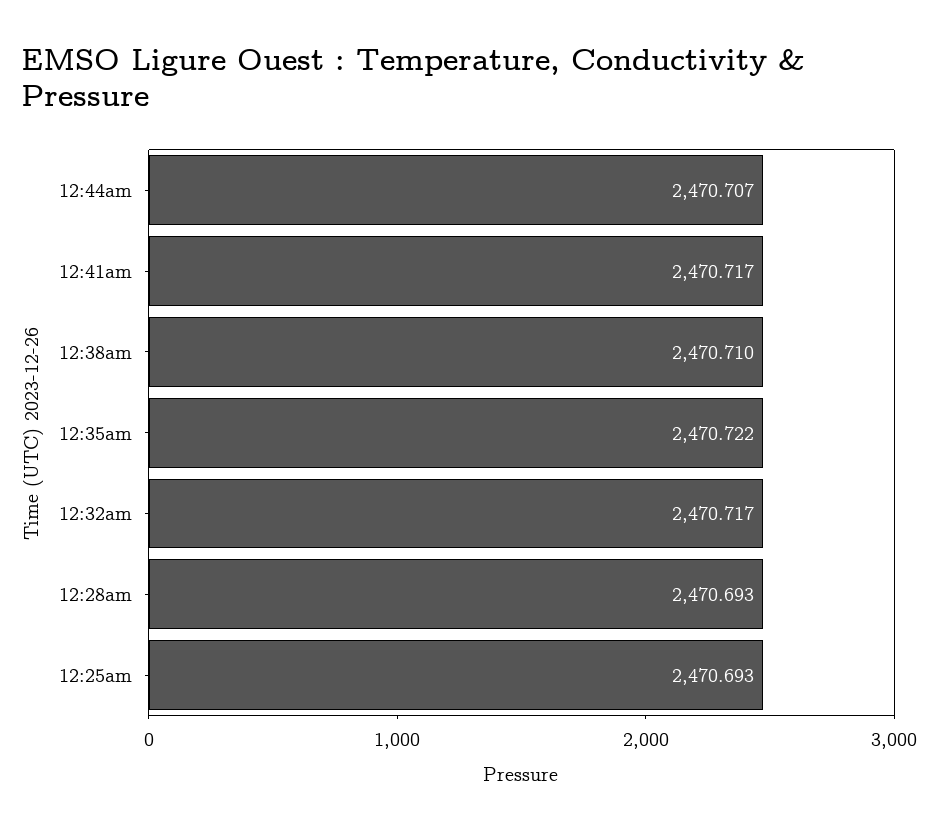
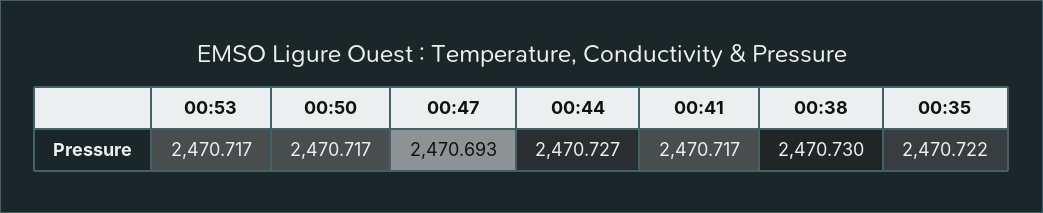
12:44am: 2470.707 -> 2470.727
12:38am: 2470.71 -> 2470.73
12:32am: 2470.717 -> none
12:28am: 2470.693 -> none
12:25am: 2470.693 -> none
00:53: none -> 2470.717
00:50: none -> 2470.717
00:47: none -> 2470.693

